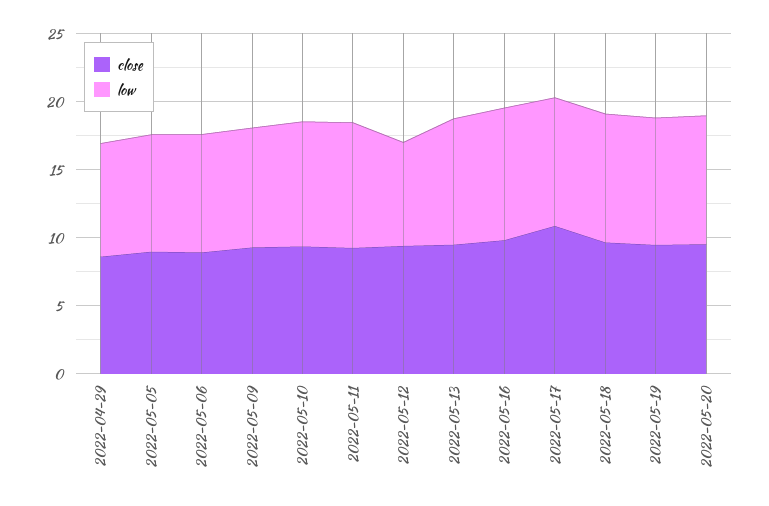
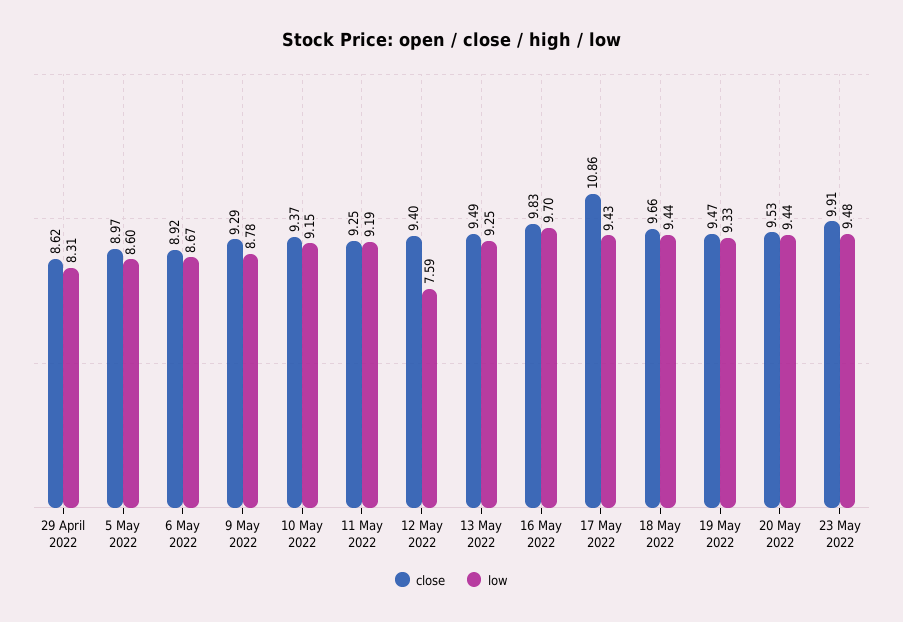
close, 23 May 2022: none -> 9.91
low, 23 May 2022: none -> 9.48

